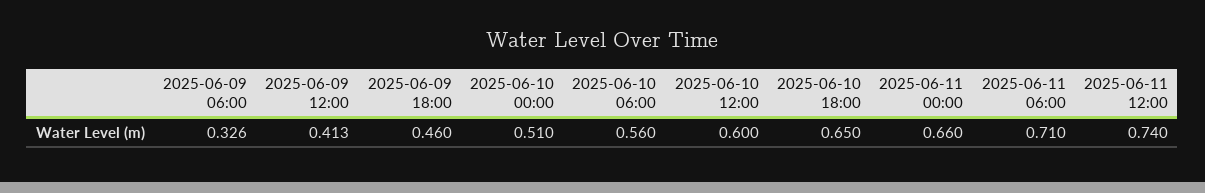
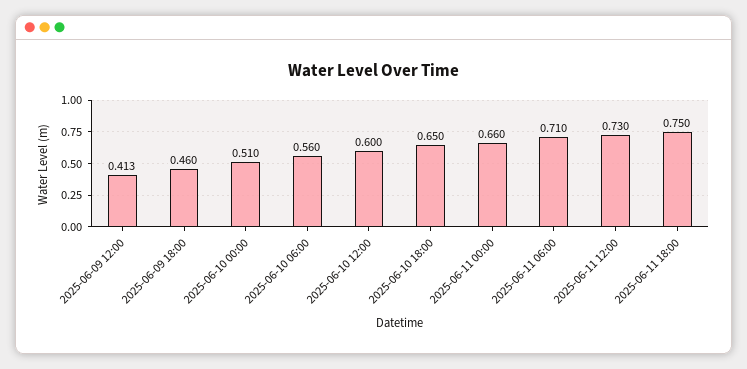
2025-06-09 06:00: 0.326 -> none
2025-06-11 12:00: 0.74 -> 0.73
2025-06-11 18:00: none -> 0.75

